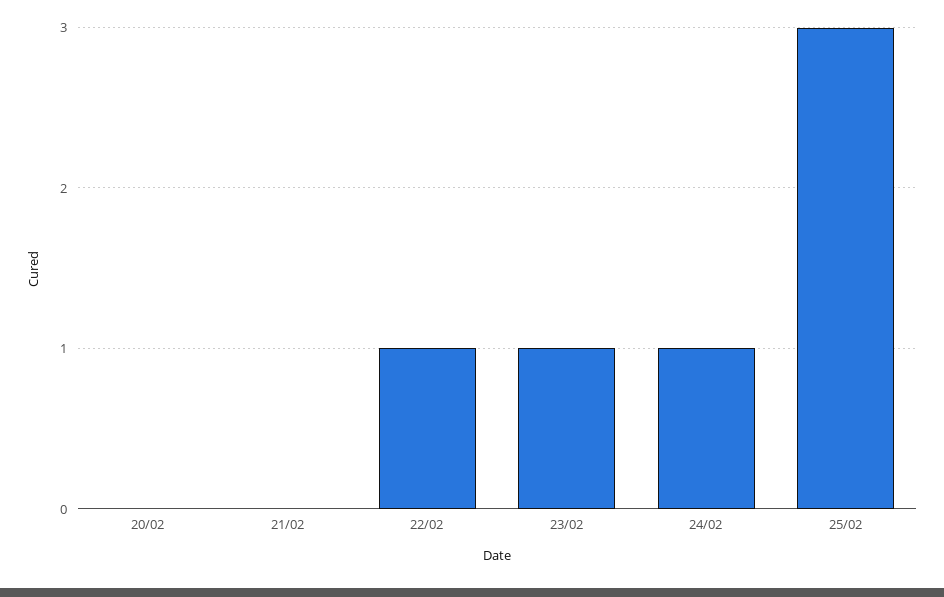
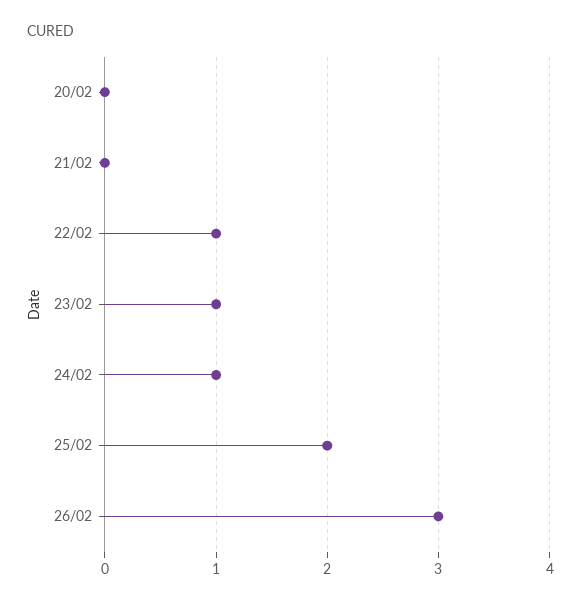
25/02: 3 -> 2
26/02: none -> 3

